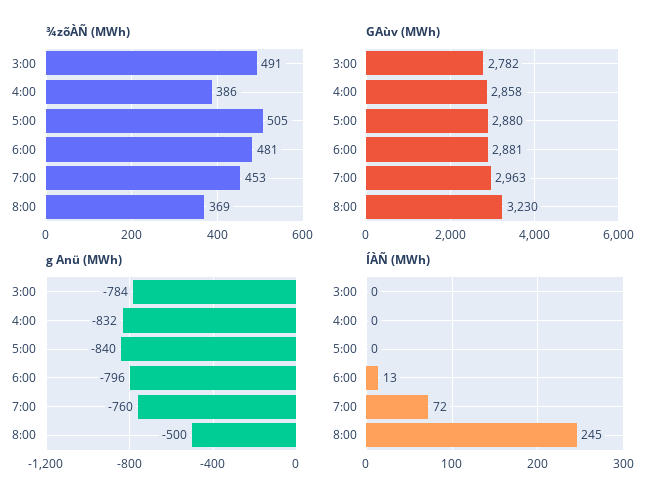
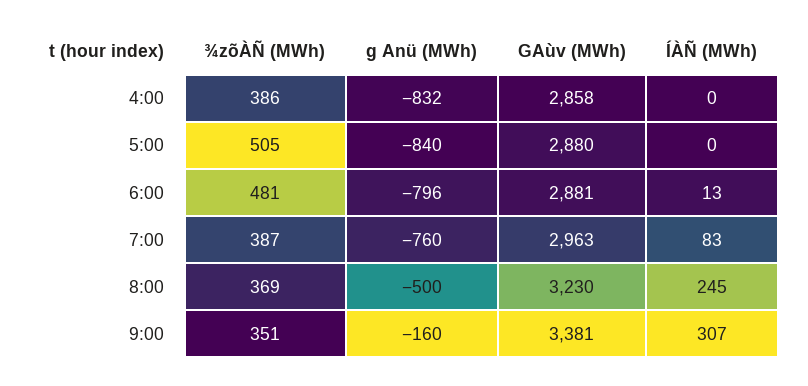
¾zõÀÑ (MWh), 3:00: 491 -> none
¾zõÀÑ (MWh), 7:00: 453 -> 387
GAùv (MWh), 3:00: 2782 -> none
g Anü (MWh), 3:00: -784 -> none
ÍÀÑ (MWh), 3:00: 0 -> none
ÍÀÑ (MWh), 7:00: 72 -> 83
¾zõÀÑ (MWh), 9:00: none -> 351
g Anü (MWh), 9:00: none -> -160
GAùv (MWh), 9:00: none -> 3381
ÍÀÑ (MWh), 9:00: none -> 307

